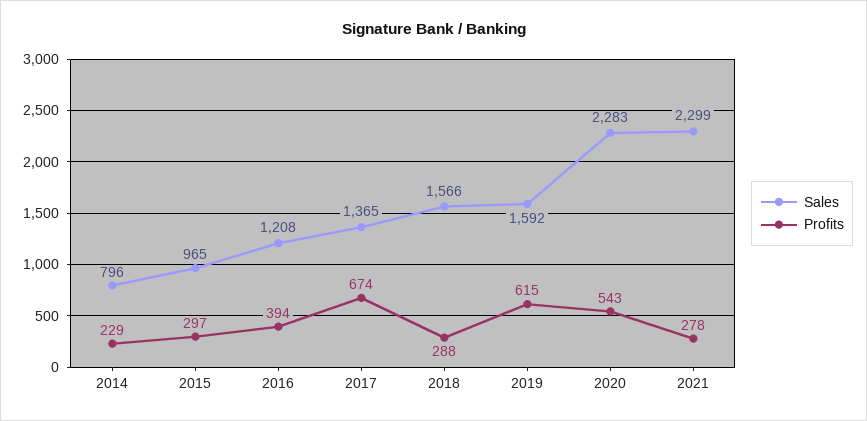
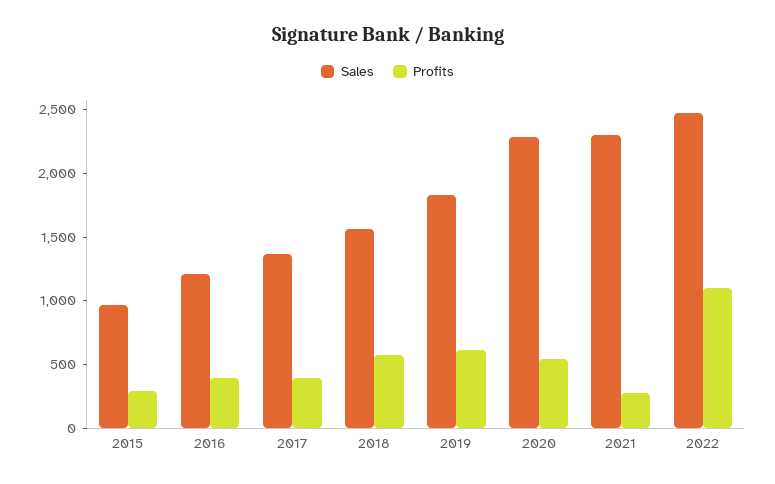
Sales, 2014: 796 -> none
Profits, 2014: 229 -> none
Profits, 2017: 674 -> 400
Profits, 2018: 288 -> 600
Sales, 2019: 1592 -> 1800
Sales, 2022: none -> 2500
Profits, 2022: none -> 1100

